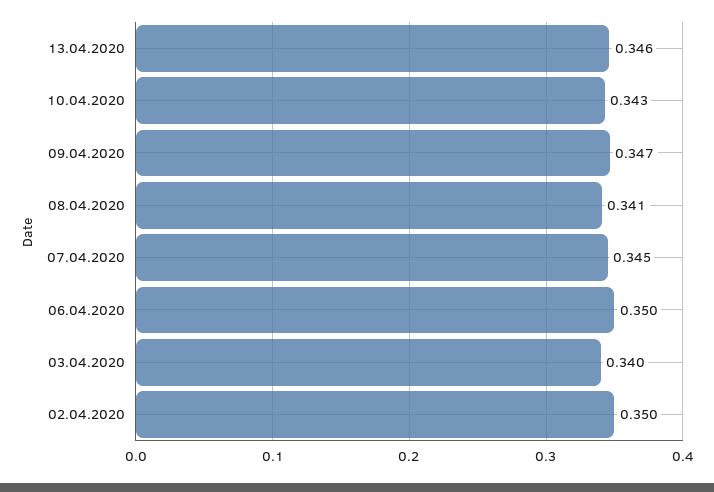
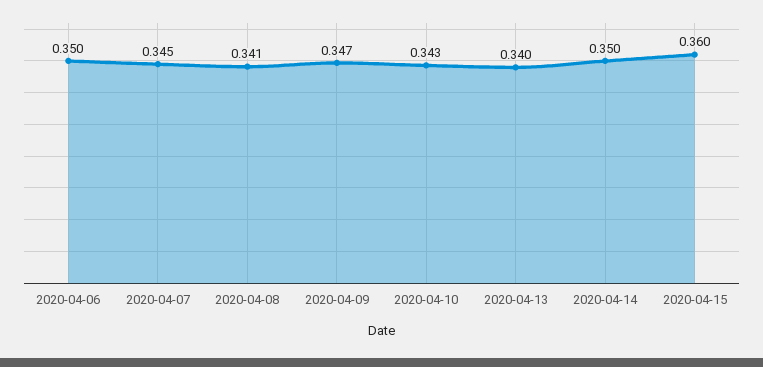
13.04.2020: 0.346 -> 0.34
03.04.2020: 0.34 -> none
02.04.2020: 0.35 -> none
2020-04-14: none -> 0.35
2020-04-15: none -> 0.36

